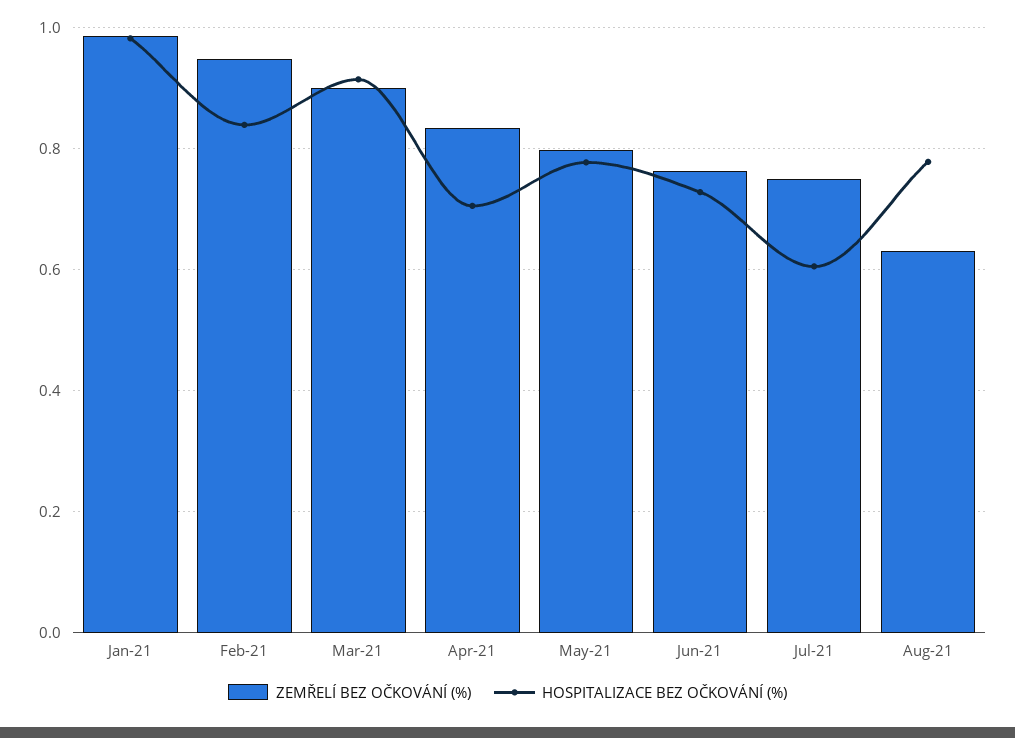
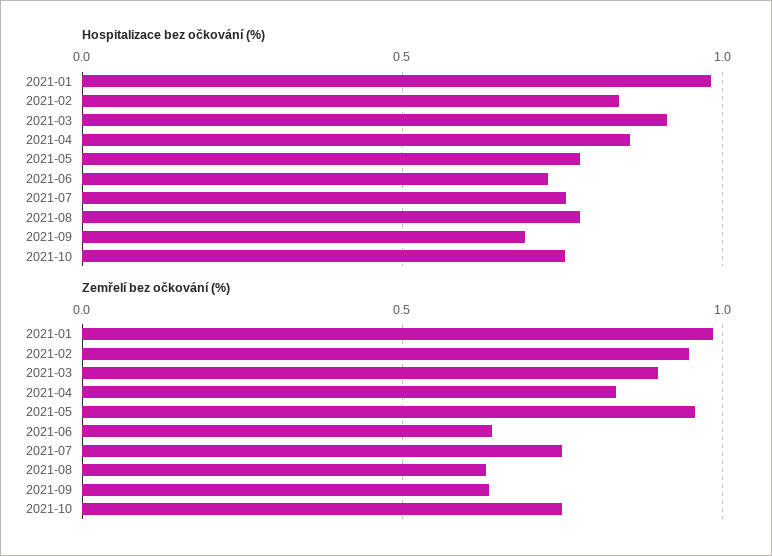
HOSPITALIZACE BEZ OČKOVÁNÍ (%), Apr-21: 0.7 -> 0.85
ZEMŘELÍ BEZ OČKOVÁNÍ (%), May-21: 0.8 -> 0.95
ZEMŘELÍ BEZ OČKOVÁNÍ (%), Jun-21: 0.76 -> 0.65
HOSPITALIZACE BEZ OČKOVÁNÍ (%), Jul-21: 0.6 -> 0.75
HOSPITALIZACE BEZ OČKOVÁNÍ (%), 2021-09: none -> 0.7
HOSPITALIZACE BEZ OČKOVÁNÍ (%), 2021-10: none -> 0.75
ZEMŘELÍ BEZ OČKOVÁNÍ (%), 2021-09: none -> 0.65
ZEMŘELÍ BEZ OČKOVÁNÍ (%), 2021-10: none -> 0.75

